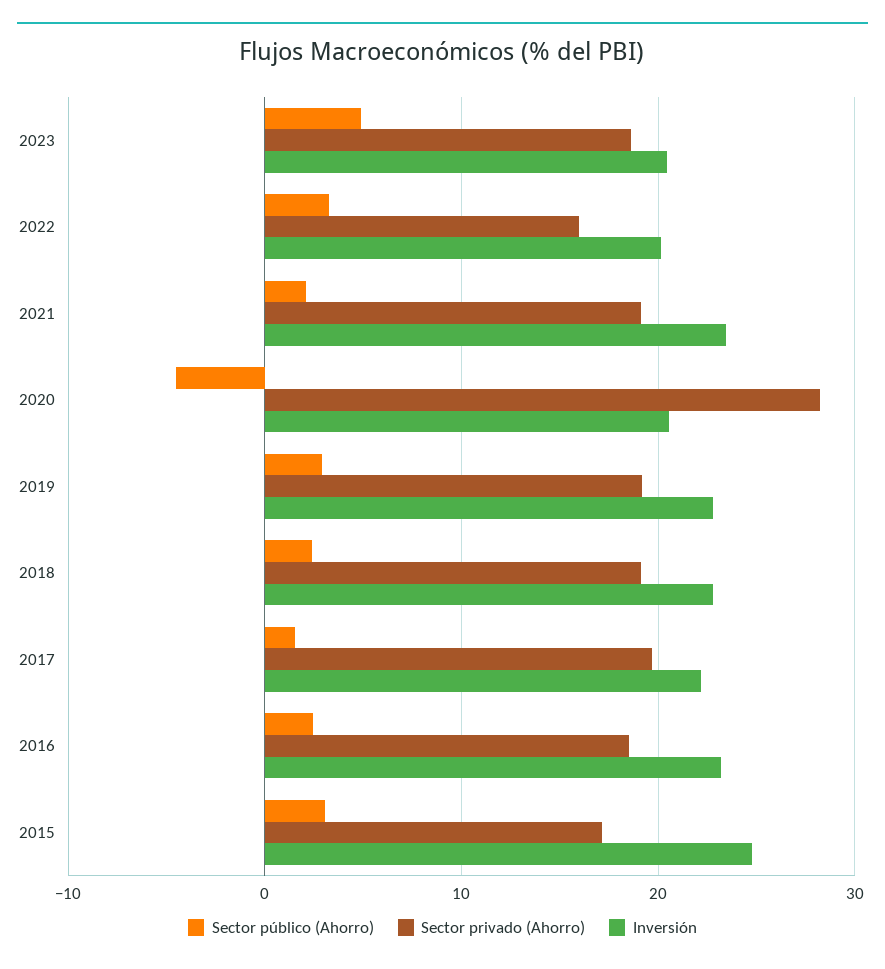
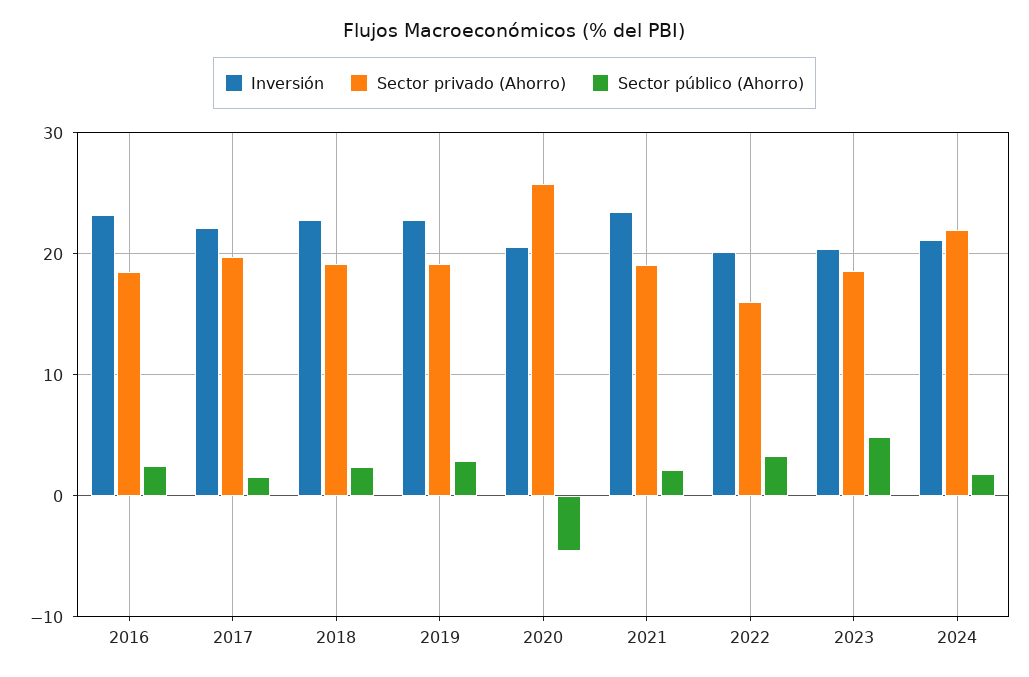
Sector privado (Ahorro), 2020: 28 -> 26
Sector público (Ahorro), 2015: 3 -> none
Sector privado (Ahorro), 2015: 17 -> none
Inversión, 2015: 25 -> none
Inversión, 2024: none -> 21
Sector privado (Ahorro), 2024: none -> 22
Sector público (Ahorro), 2024: none -> 2

